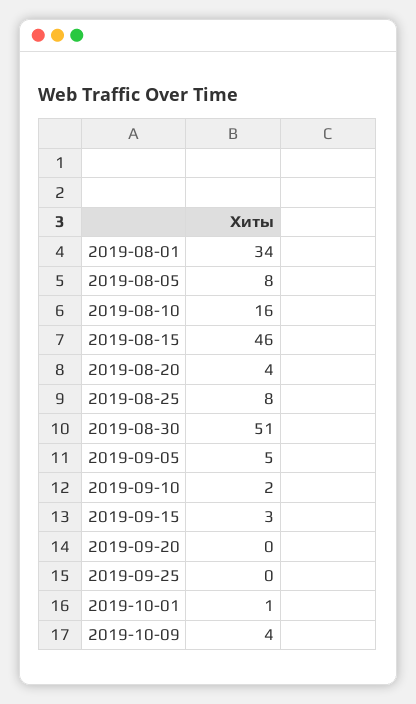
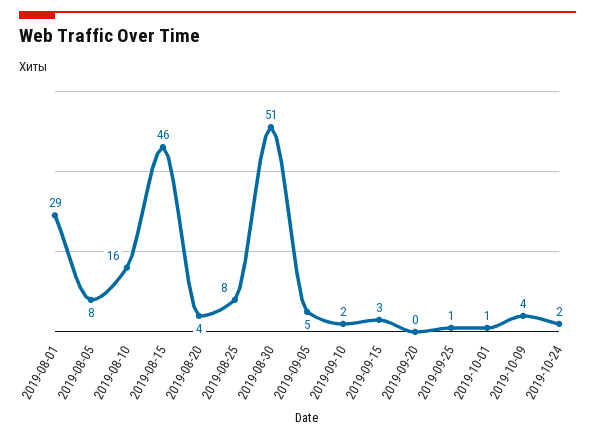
2019-08-01: 34 -> 29
2019-09-25: 0 -> 1
2019-10-24: none -> 2

